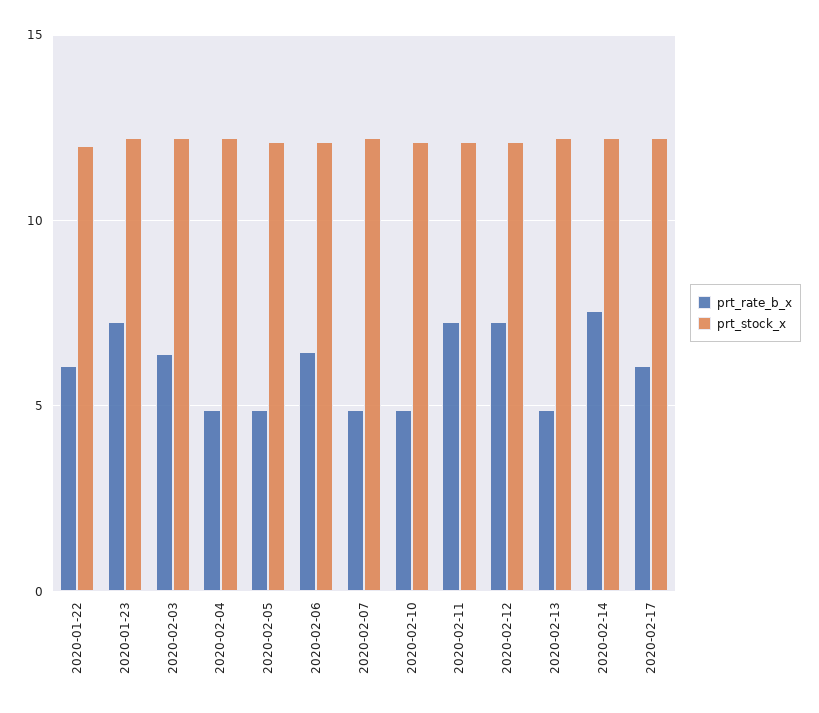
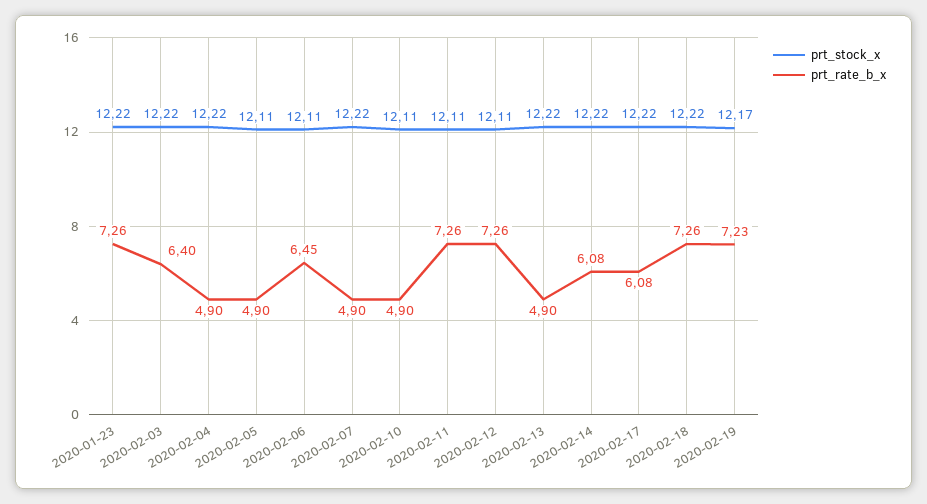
prt_rate_b_x, 2020-01-22: 6 -> none
prt_stock_x, 2020-01-22: 12 -> none
prt_rate_b_x, 2020-02-14: 7.5 -> 6.08
prt_stock_x, 2020-02-18: none -> 12.22
prt_rate_b_x, 2020-02-18: none -> 7.26
prt_stock_x, 2020-02-19: none -> 12.17
prt_rate_b_x, 2020-02-19: none -> 7.23

